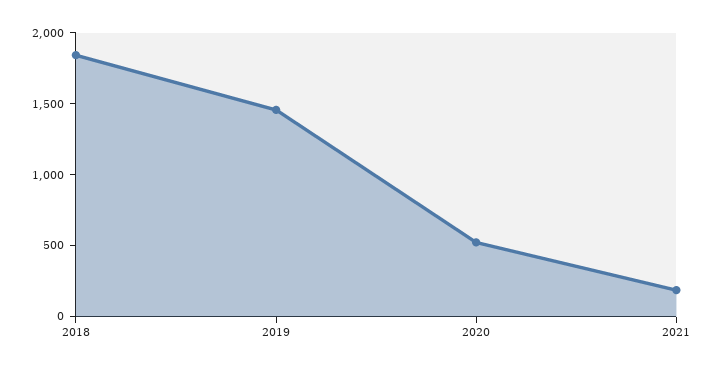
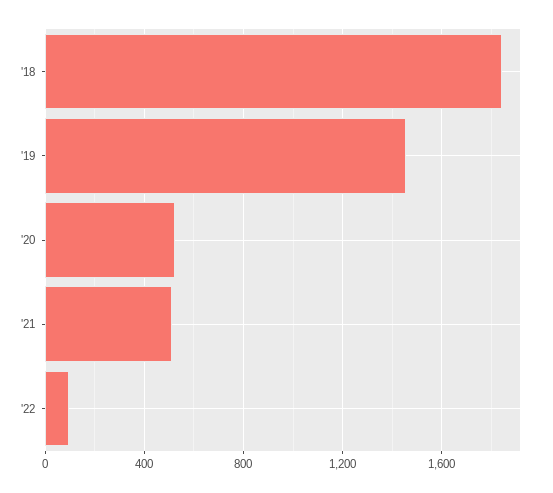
2021: 200 -> 500
'22: none -> 100

